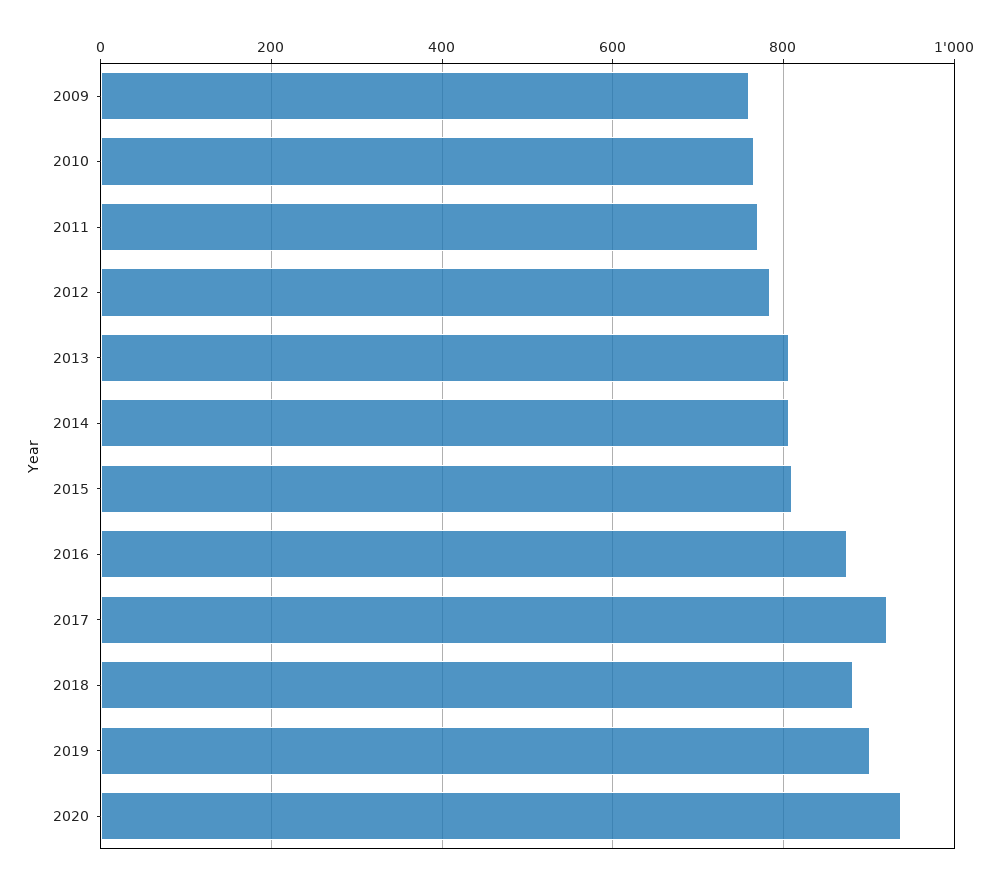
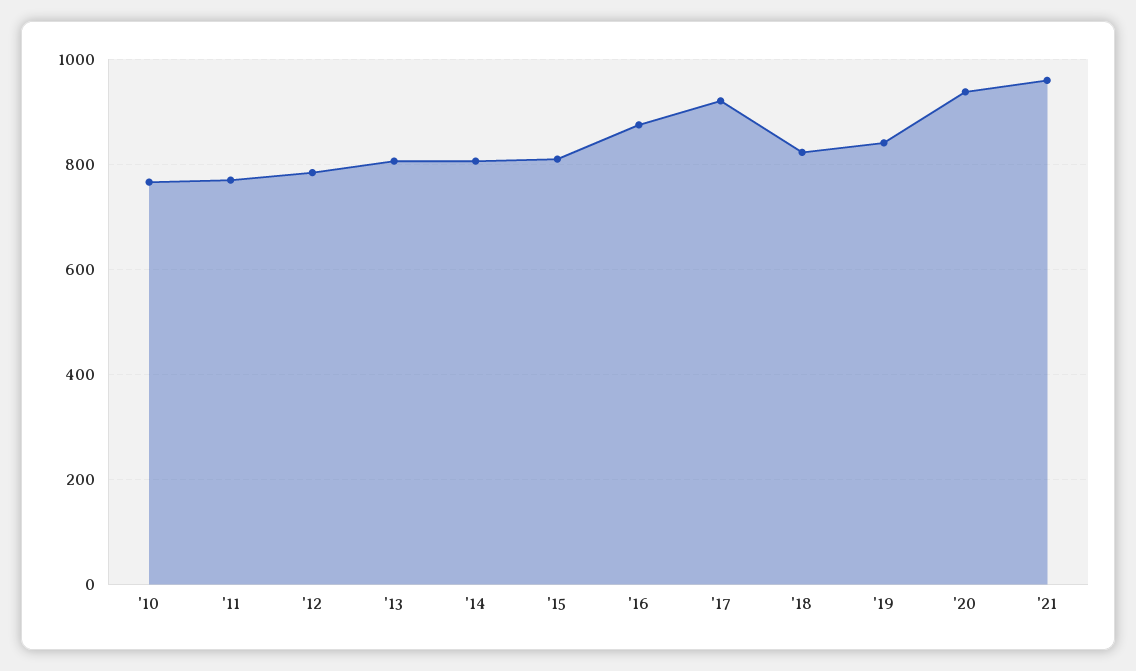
2009: 760 -> none
2018: 880 -> 820
2019: 900 -> 840
'21: none -> 960

